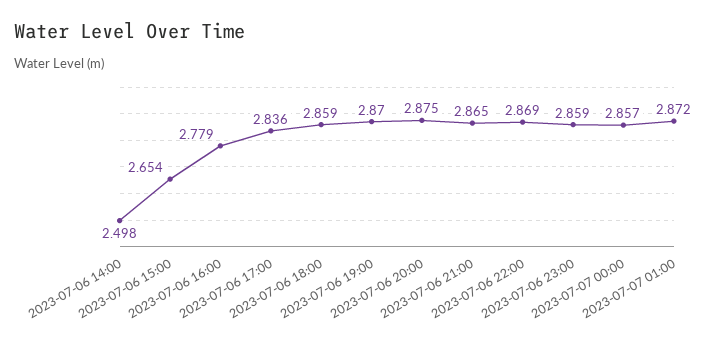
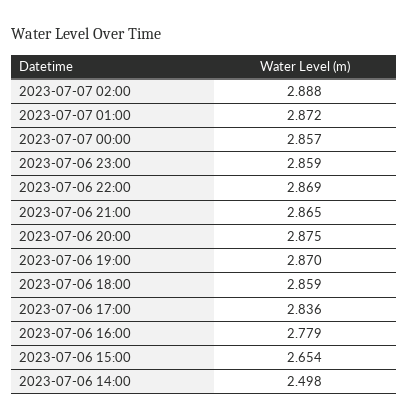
2023-07-07 02:00: none -> 2.888

